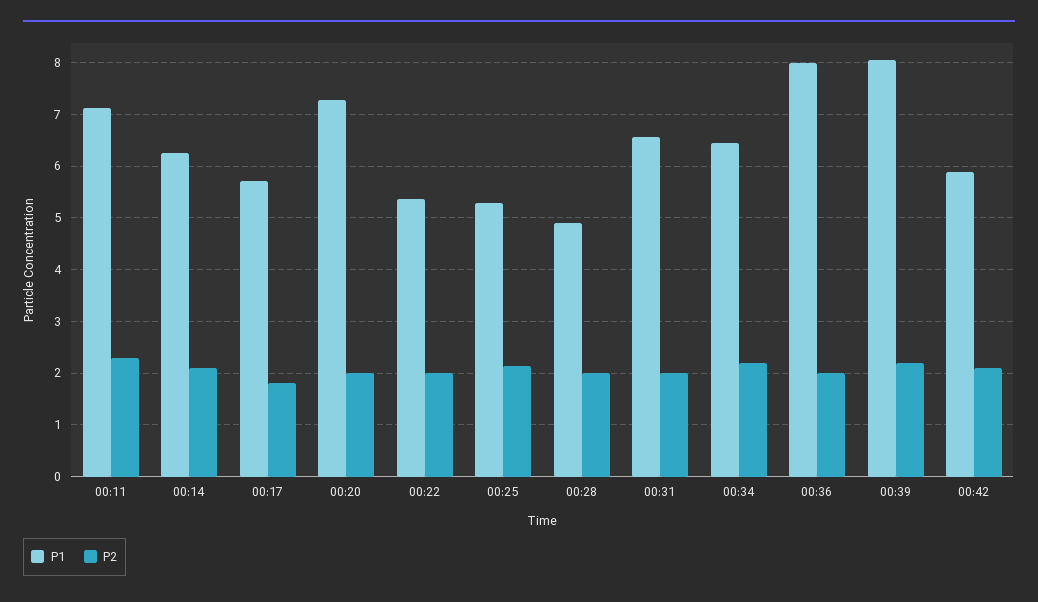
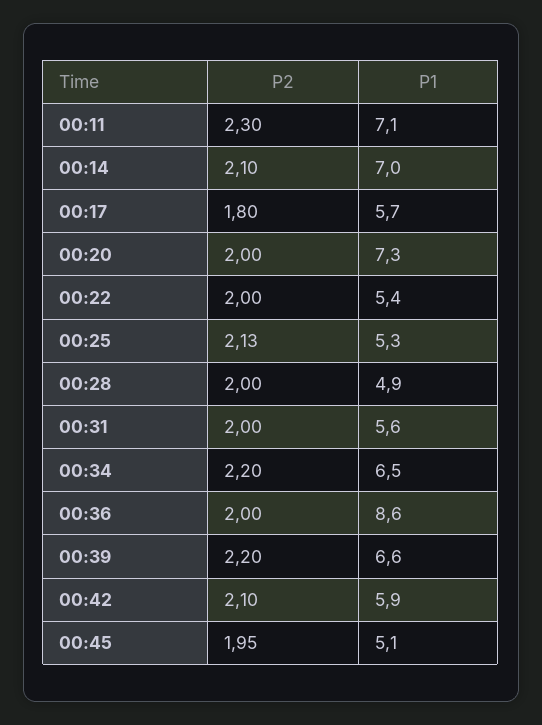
P1, 00:14: 6.2 -> 7
P1, 00:31: 6.6 -> 5.6
P1, 00:36: 8 -> 8.6
P1, 00:39: 8 -> 6.6
P2, 00:45: none -> 1.95
P1, 00:45: none -> 5.1

